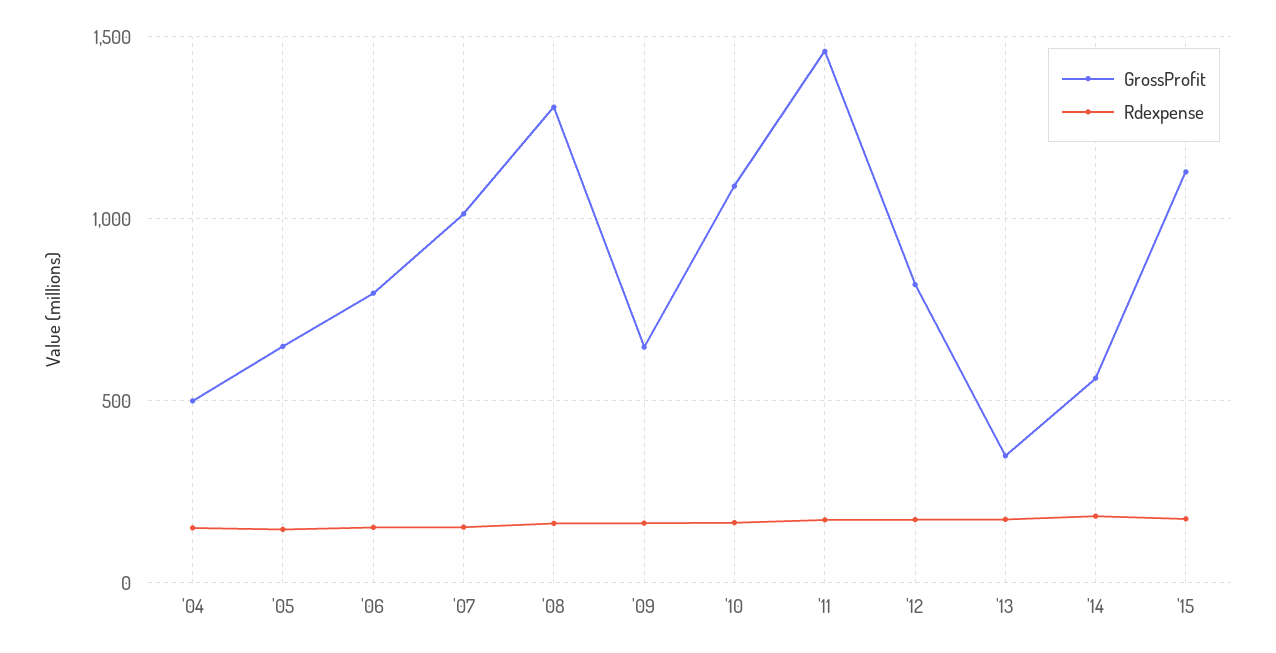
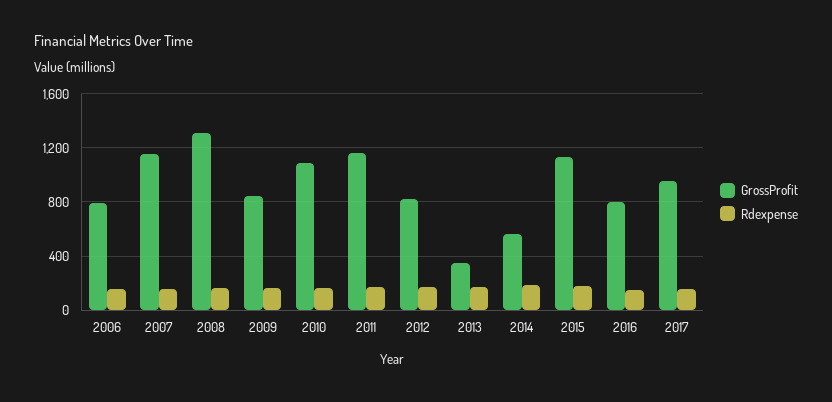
GrossProfit, '04: 500 -> none
Rdexpense, '04: 150 -> none
GrossProfit, '05: 650 -> none
Rdexpense, '05: 150 -> none
GrossProfit, '07: 1000 -> 1150
GrossProfit, '09: 650 -> 850
GrossProfit, '11: 1450 -> 1150
GrossProfit, 2016: none -> 800
Rdexpense, 2016: none -> 150
GrossProfit, 2017: none -> 950
Rdexpense, 2017: none -> 150

